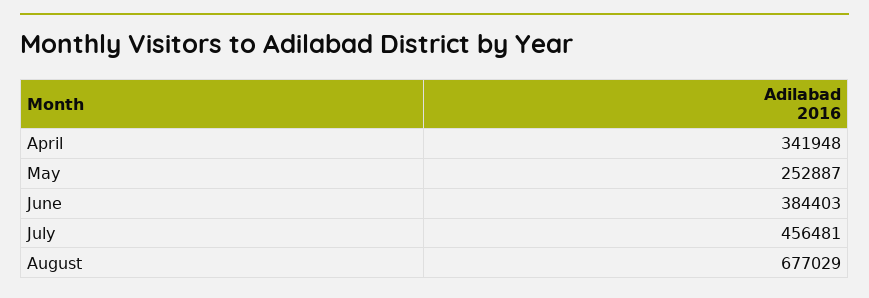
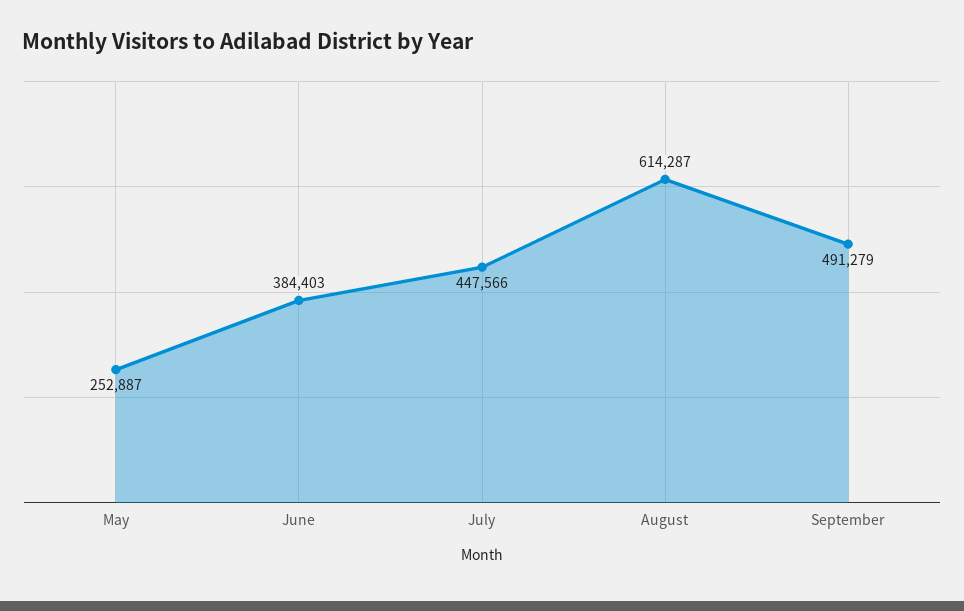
April: 341948 -> none
July: 456481 -> 447566
August: 677029 -> 614287
September: none -> 491279

